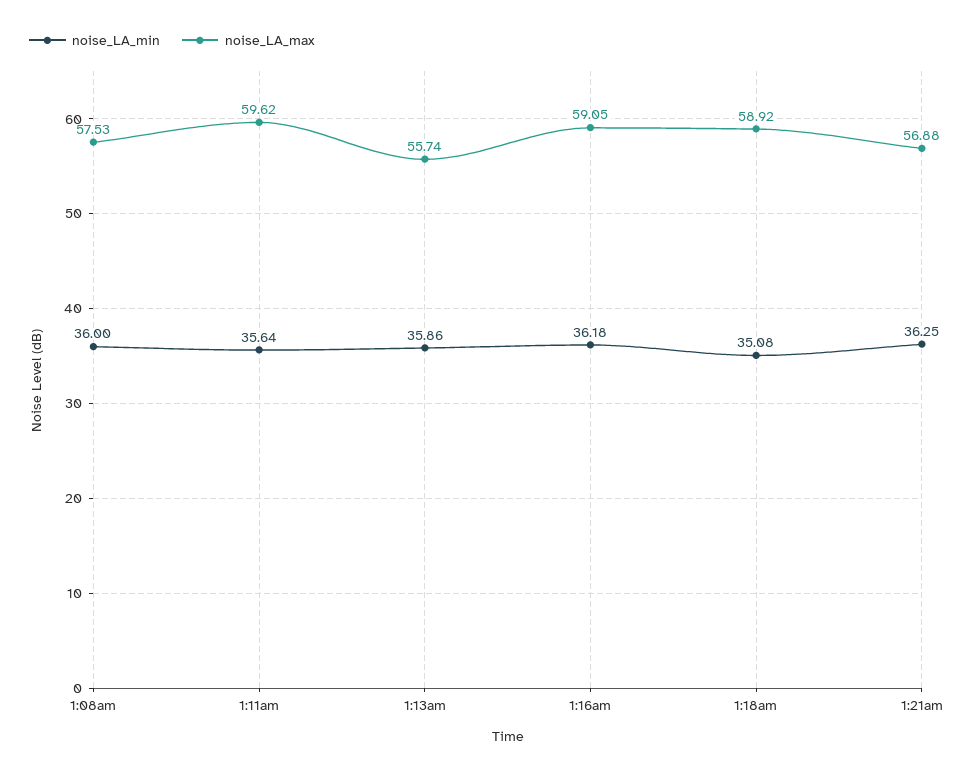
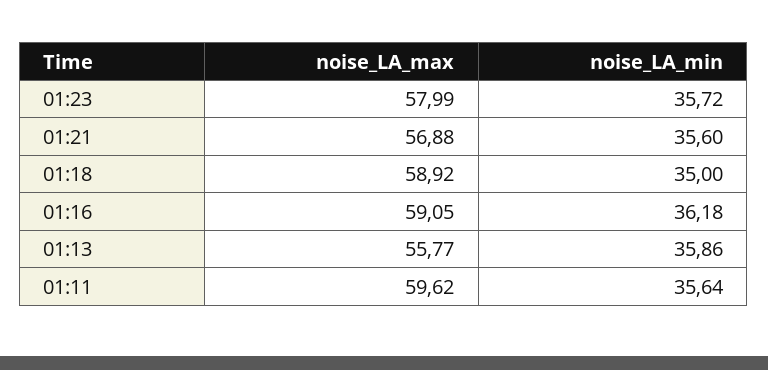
noise_LA_min, 1:08am: 36 -> none
noise_LA_max, 1:08am: 57.53 -> none
noise_LA_max, 1:13am: 55.74 -> 55.77
noise_LA_min, 1:18am: 35.08 -> 35
noise_LA_min, 1:21am: 36.25 -> 35.6
noise_LA_max, 01:23: none -> 57.99
noise_LA_min, 01:23: none -> 35.72

